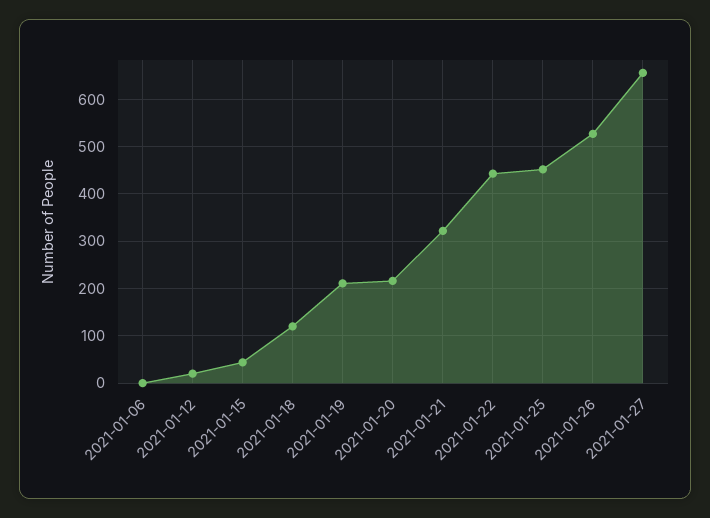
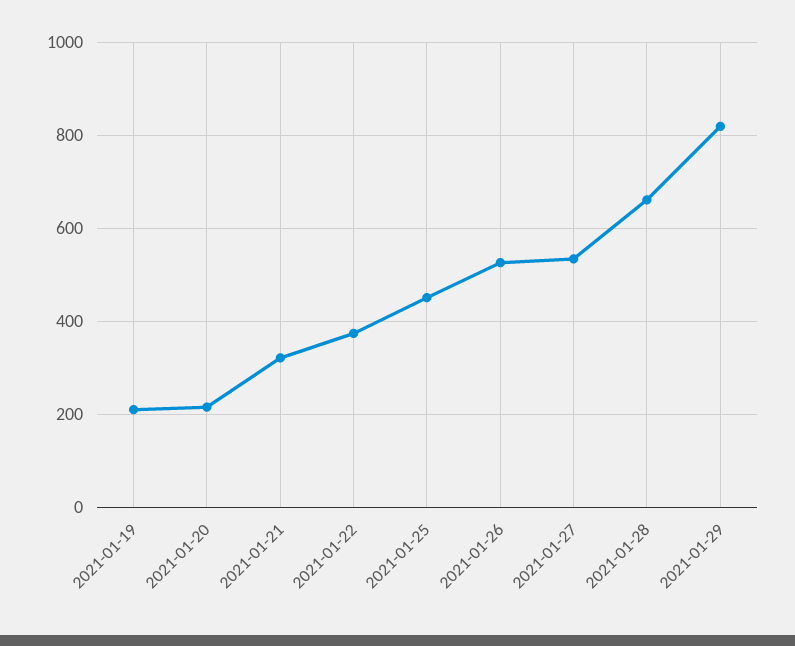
2021-01-06: 0 -> none
2021-01-12: 20 -> none
2021-01-15: 40 -> none
2021-01-18: 120 -> none
2021-01-22: 440 -> 380
2021-01-27: 660 -> 540
2021-01-28: none -> 660
2021-01-29: none -> 820

